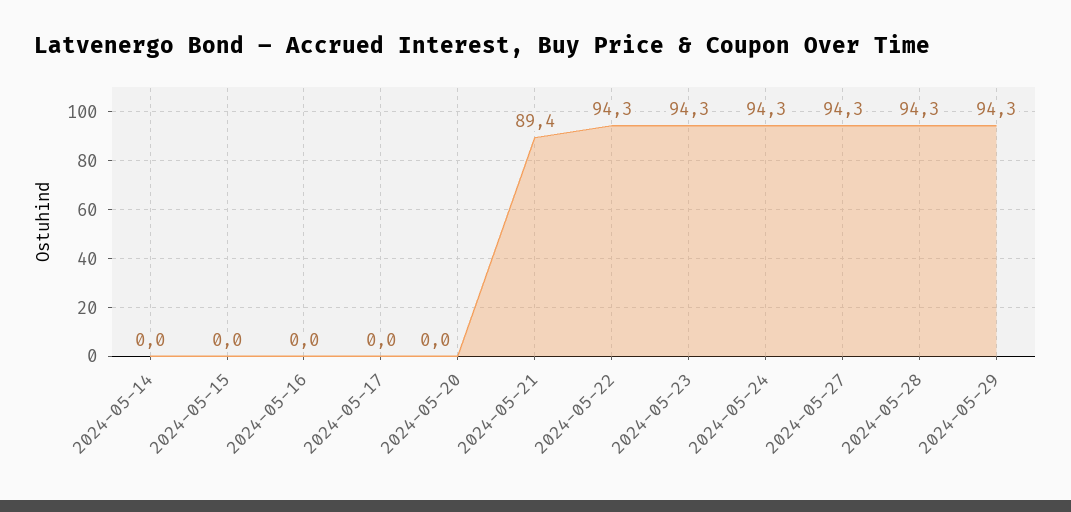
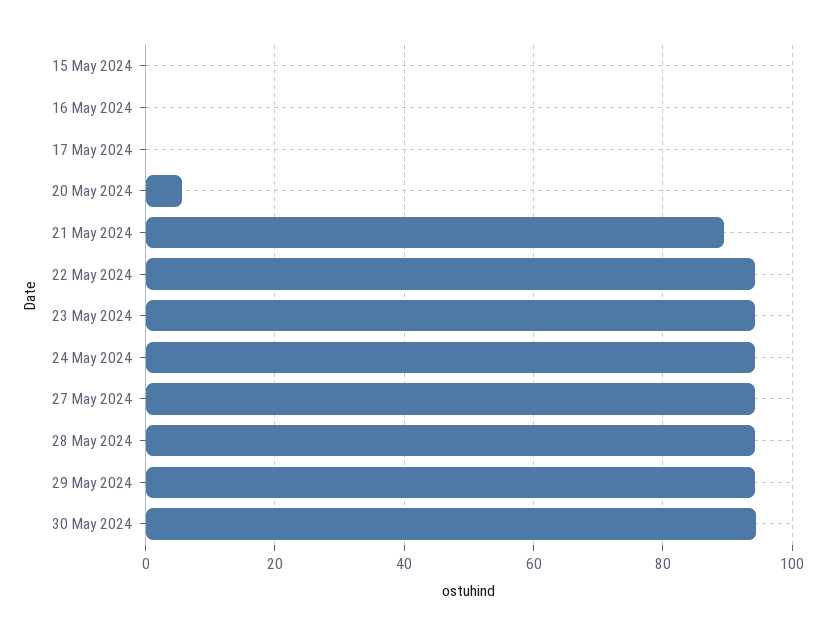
2024-05-14: 0 -> none
2024-05-20: 0 -> 6
30 May 2024: none -> 94

